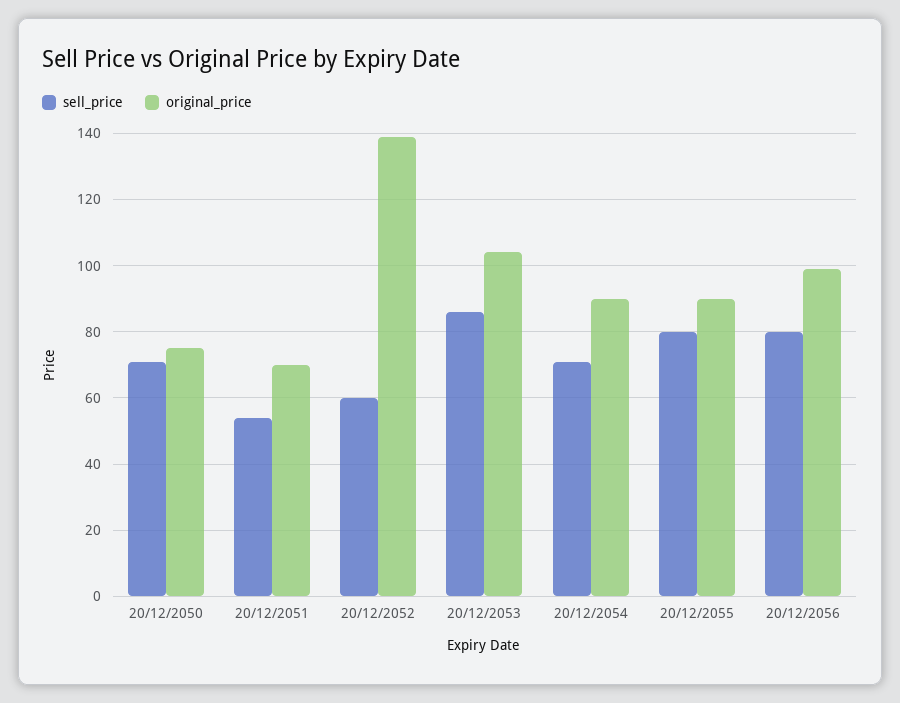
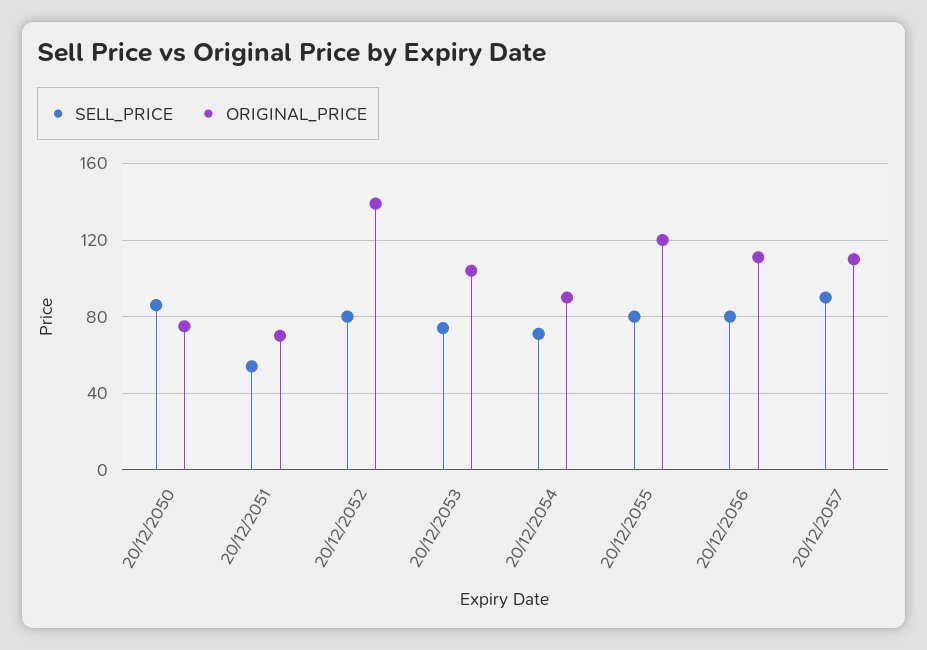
sell_price, 20/12/2050: 70 -> 85
sell_price, 20/12/2052: 60 -> 80
sell_price, 20/12/2053: 85 -> 75
original_price, 20/12/2055: 90 -> 120
original_price, 20/12/2056: 100 -> 110
sell_price, 20/12/2057: none -> 90
original_price, 20/12/2057: none -> 110

